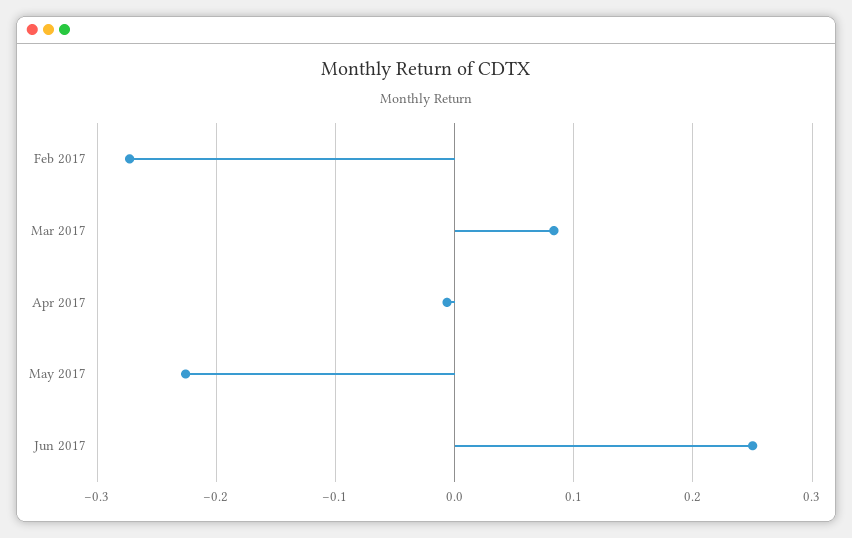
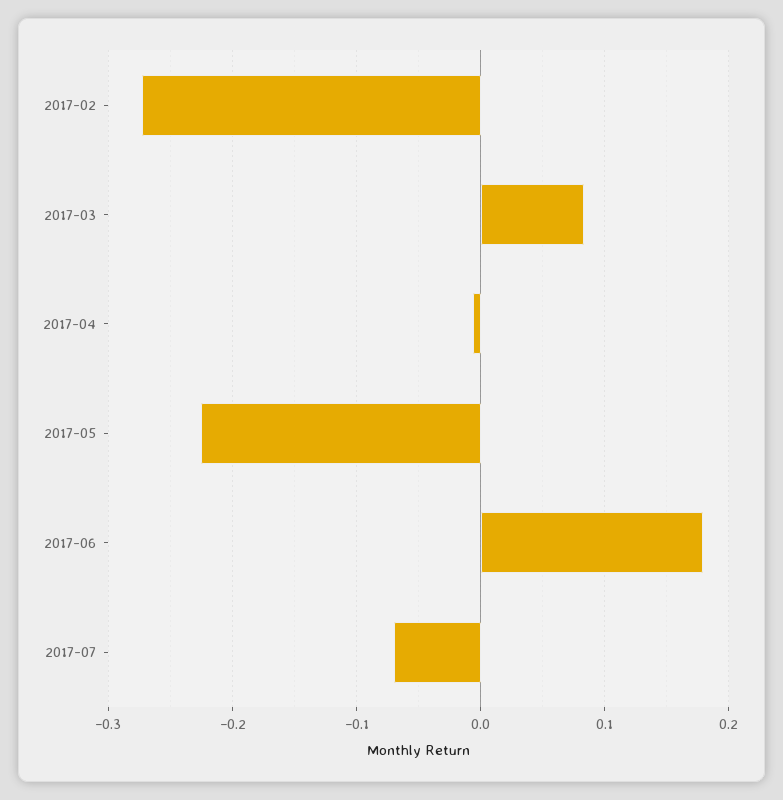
Jun 2017: 0.25 -> 0.18
2017-07: none -> -0.07

